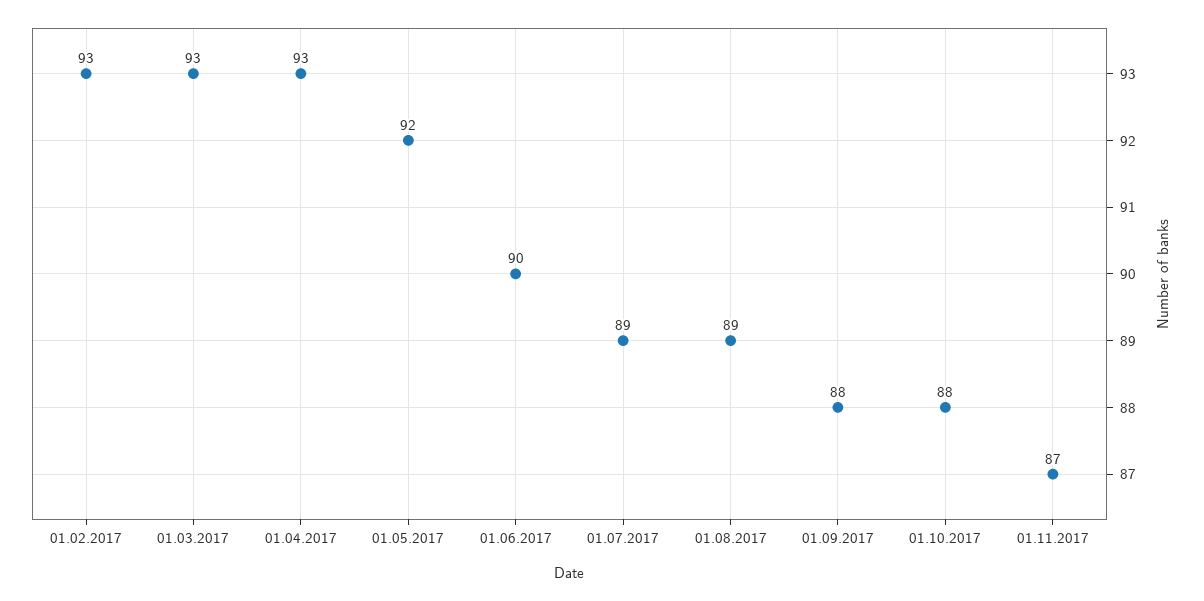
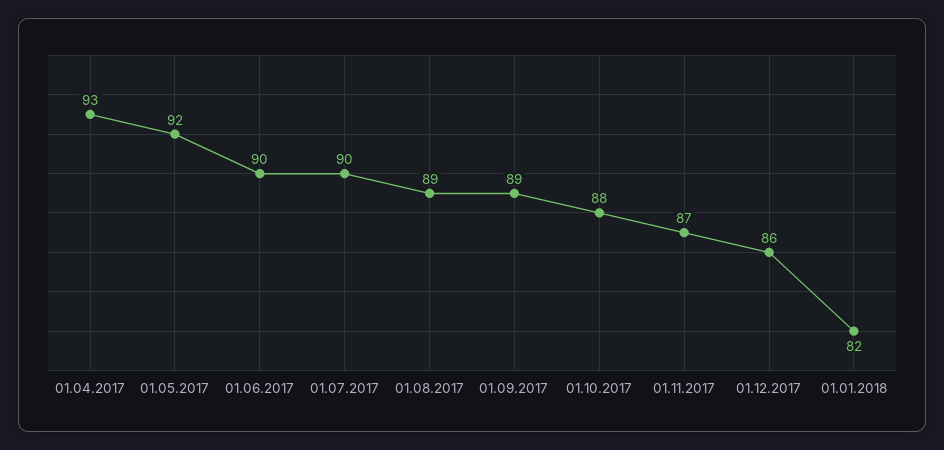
01.02.2017: 93 -> none
01.03.2017: 93 -> none
01.07.2017: 89 -> 90
01.09.2017: 88 -> 89
01.12.2017: none -> 86
01.01.2018: none -> 82

